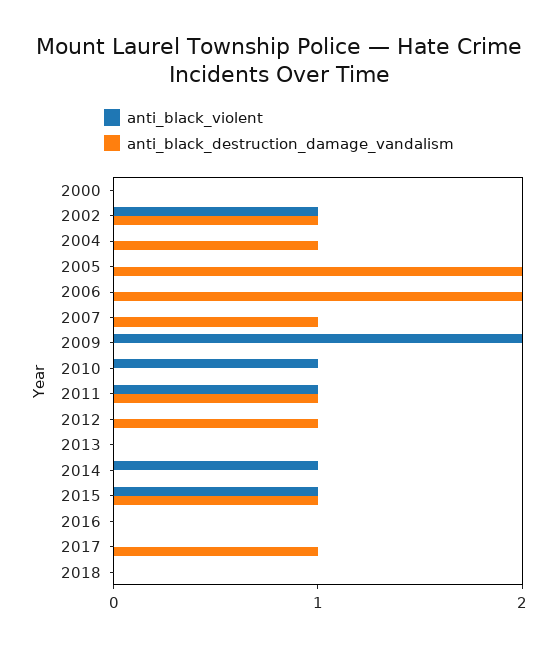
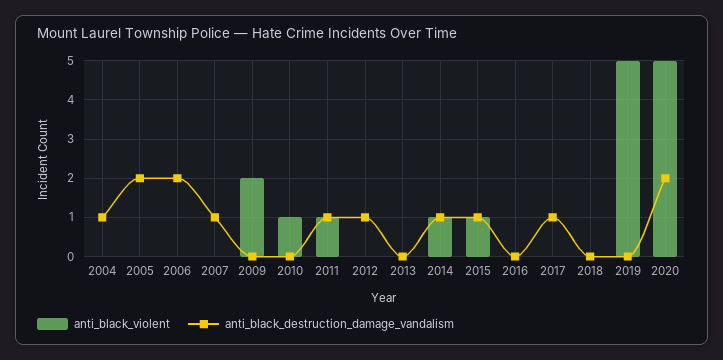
anti_black_violent, 2000: 0 -> none
anti_black_destruction_damage_vandalism, 2000: 0 -> none
anti_black_violent, 2002: 1 -> none
anti_black_destruction_damage_vandalism, 2002: 1 -> none
anti_black_destruction_damage_vandalism, 2014: 0 -> 1
anti_black_violent, 2019: none -> 5
anti_black_destruction_damage_vandalism, 2019: none -> 0
anti_black_violent, 2020: none -> 5
anti_black_destruction_damage_vandalism, 2020: none -> 2

